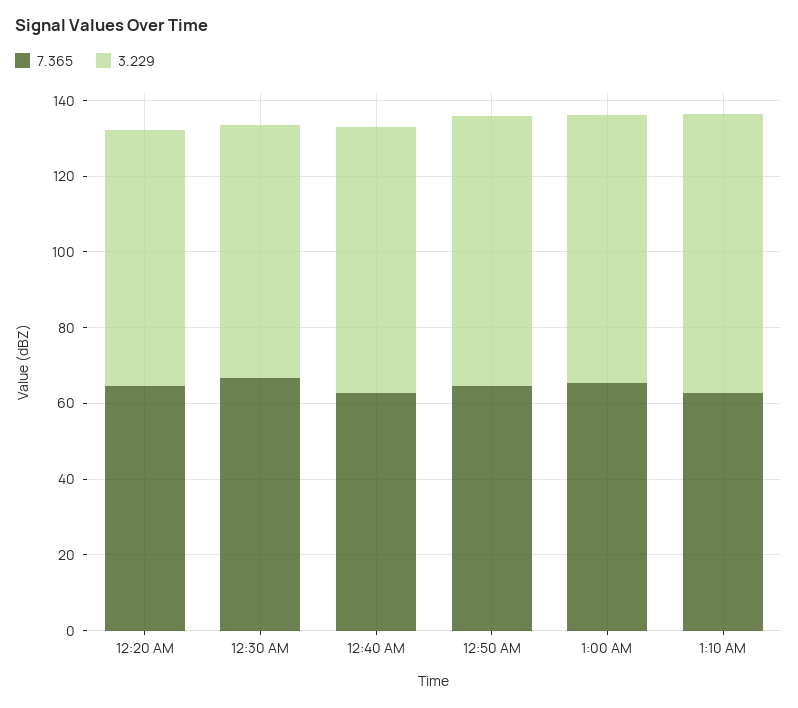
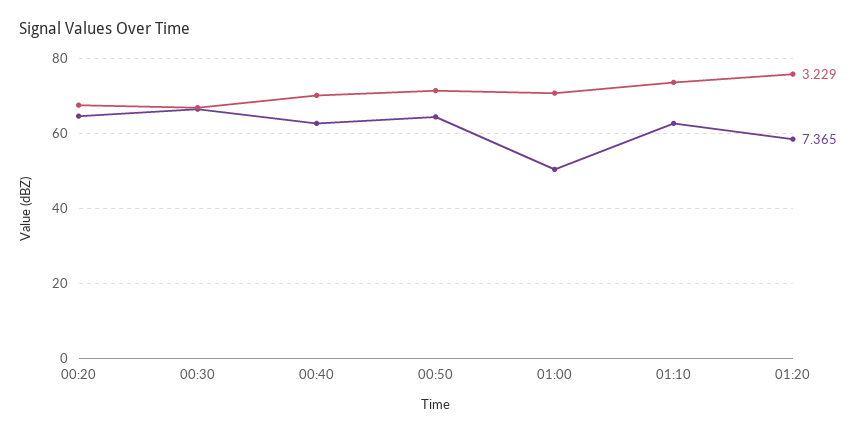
7.365, 1:00 AM: 65 -> 50
3.229, 01:20: none -> 76
7.365, 01:20: none -> 58

